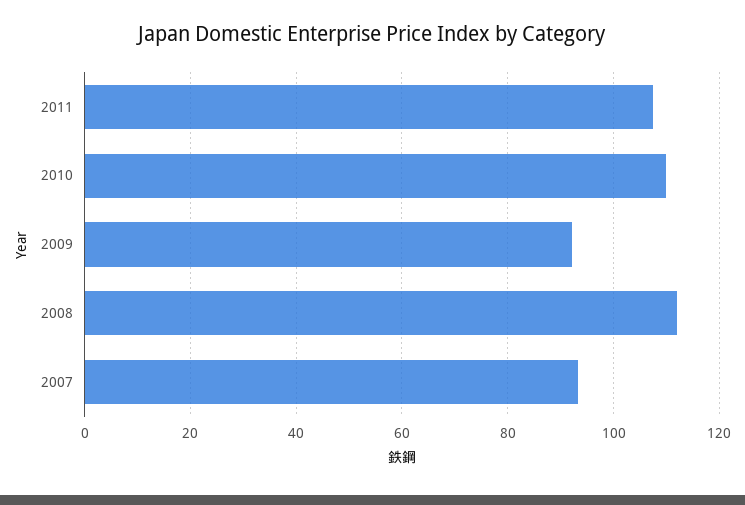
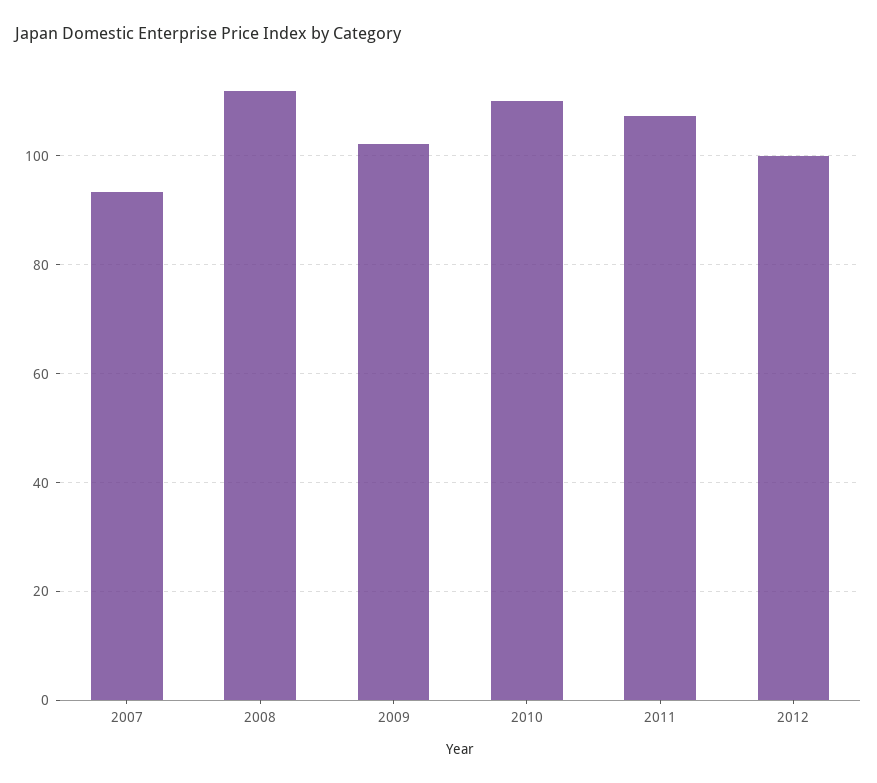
2009: 92 -> 102
2012: none -> 100

